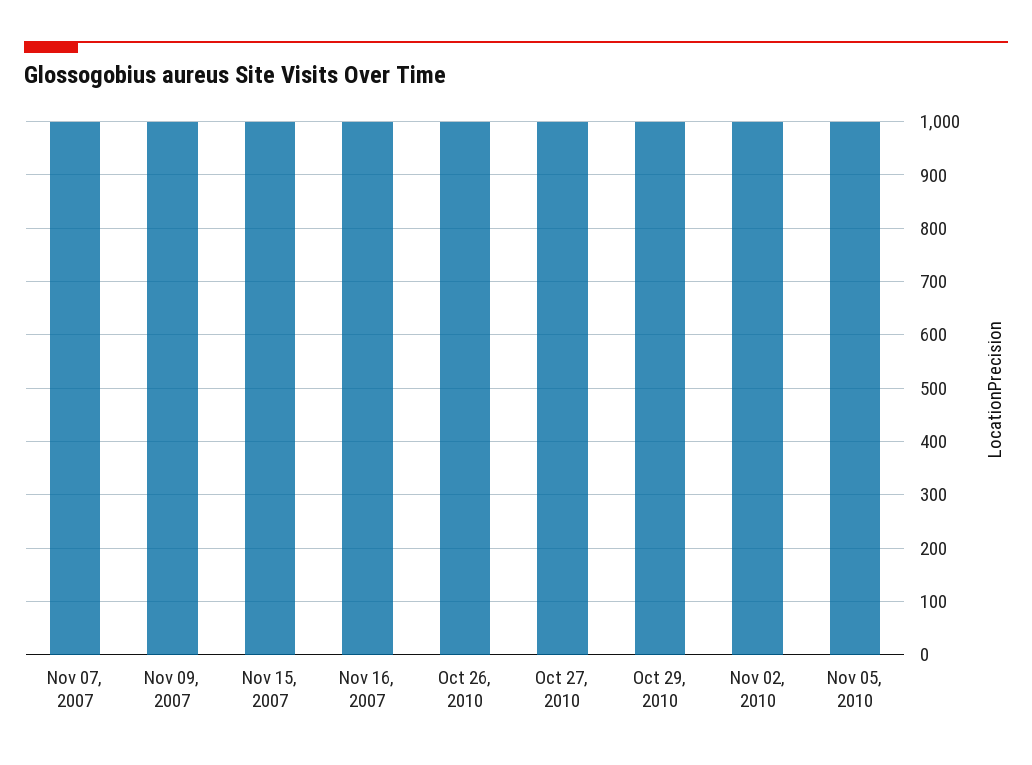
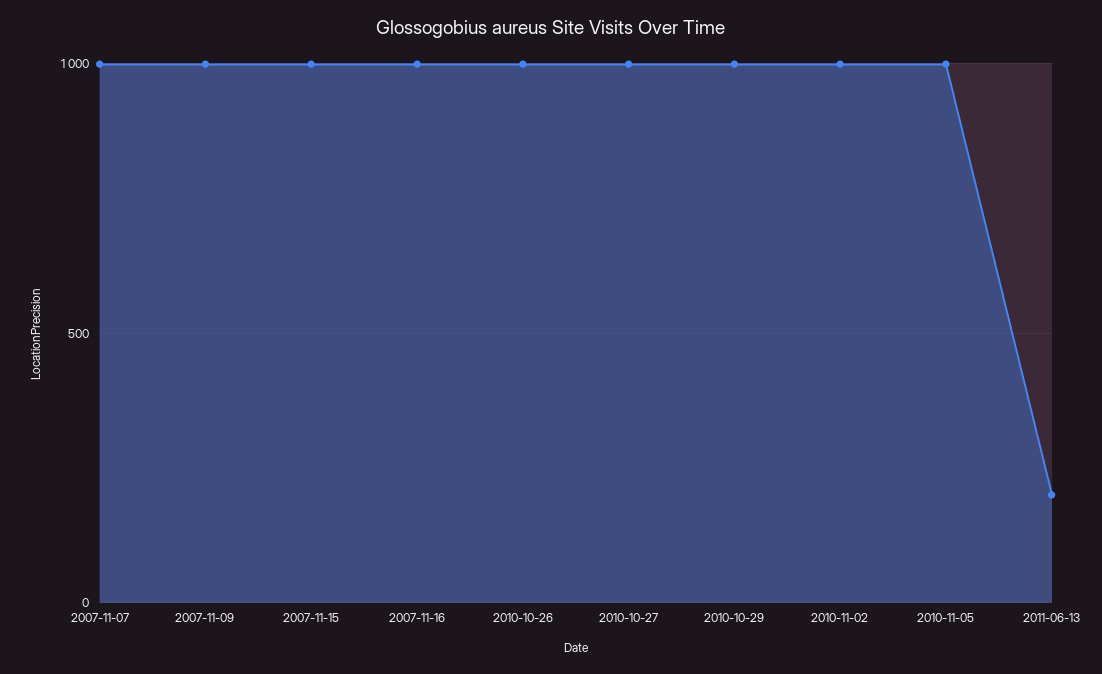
2011-06-13: none -> 200

